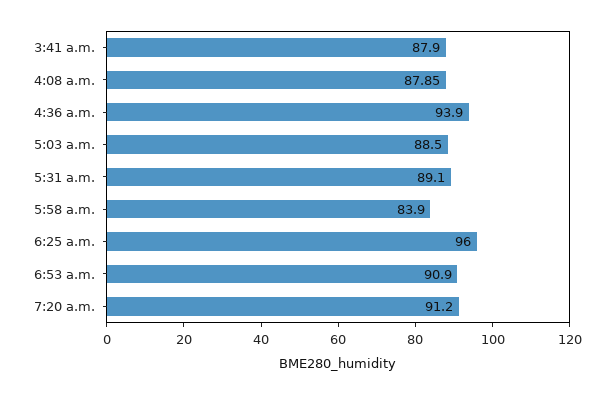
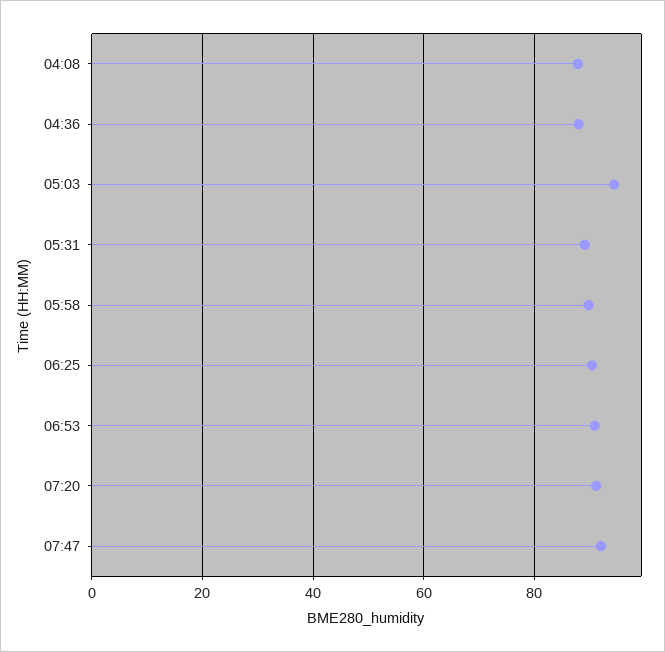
3:41 a.m.: 87.9 -> none
4:36 a.m.: 93.9 -> 88
5:03 a.m.: 88.5 -> 94
5:58 a.m.: 83.9 -> 90
6:25 a.m.: 96 -> 90
07:47: none -> 92

